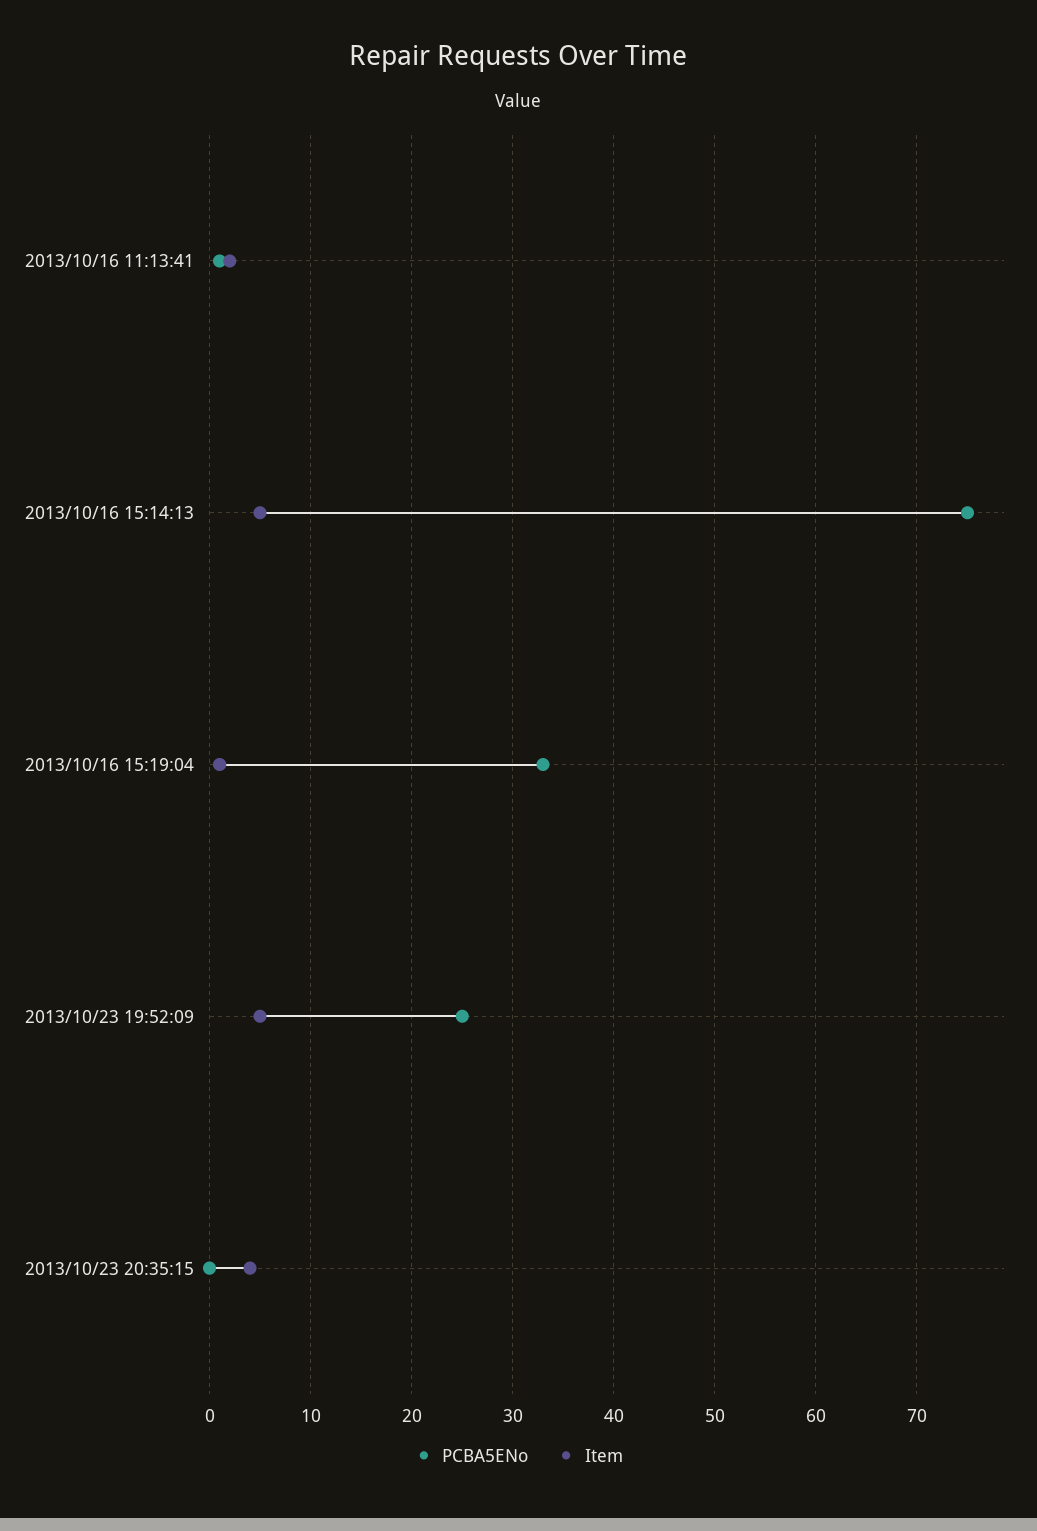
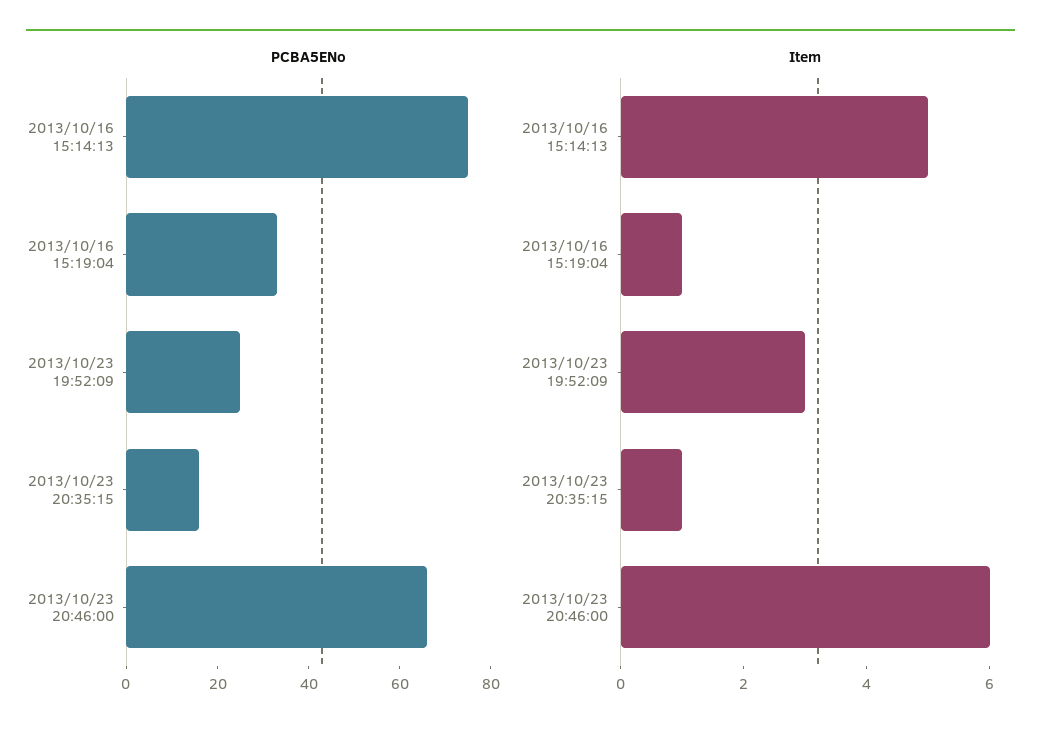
PCBA5ENo, 2013/10/16 11:13:41: 1 -> none
Item, 2013/10/16 11:13:41: 2 -> none
Item, 2013/10/23 19:52:09: 5 -> 3
PCBA5ENo, 2013/10/23 20:35:15: 0 -> 15
Item, 2013/10/23 20:35:15: 4 -> 1
PCBA5ENo, 2013/10/23 20:46:00: none -> 65
Item, 2013/10/23 20:46:00: none -> 6

